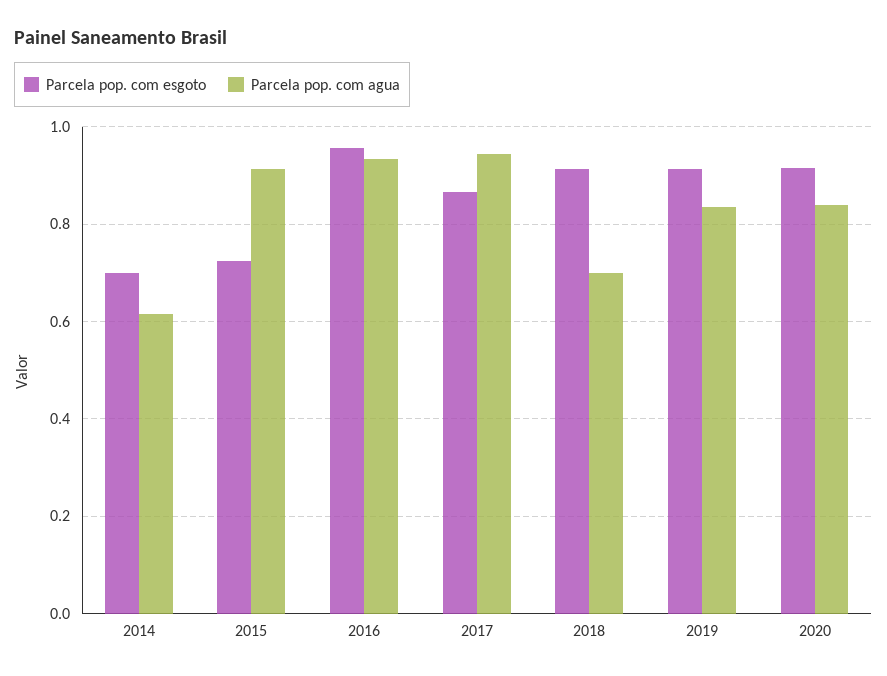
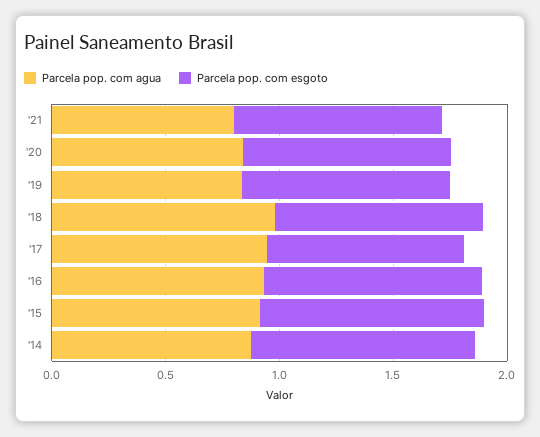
Parcela pop. com esgoto, 2014: 0.7 -> 1
Parcela pop. com agua, 2014: 0.62 -> 0.9
Parcela pop. com esgoto, 2015: 0.72 -> 1
Parcela pop. com agua, 2018: 0.7 -> 1
Parcela pop. com agua, '21: none -> 0.8
Parcela pop. com esgoto, '21: none -> 0.9

